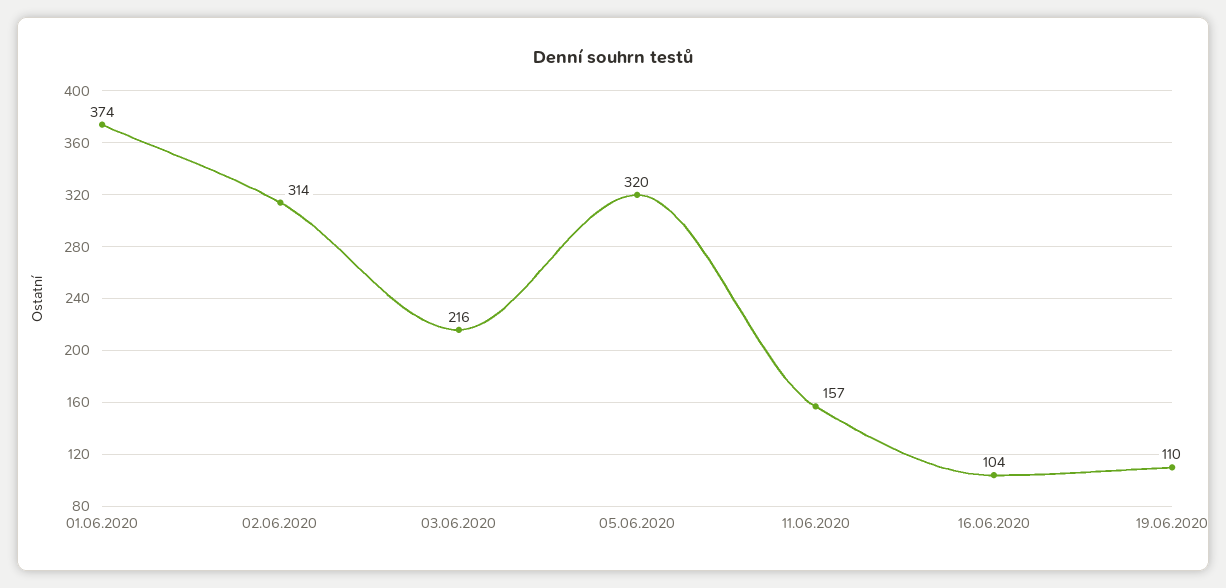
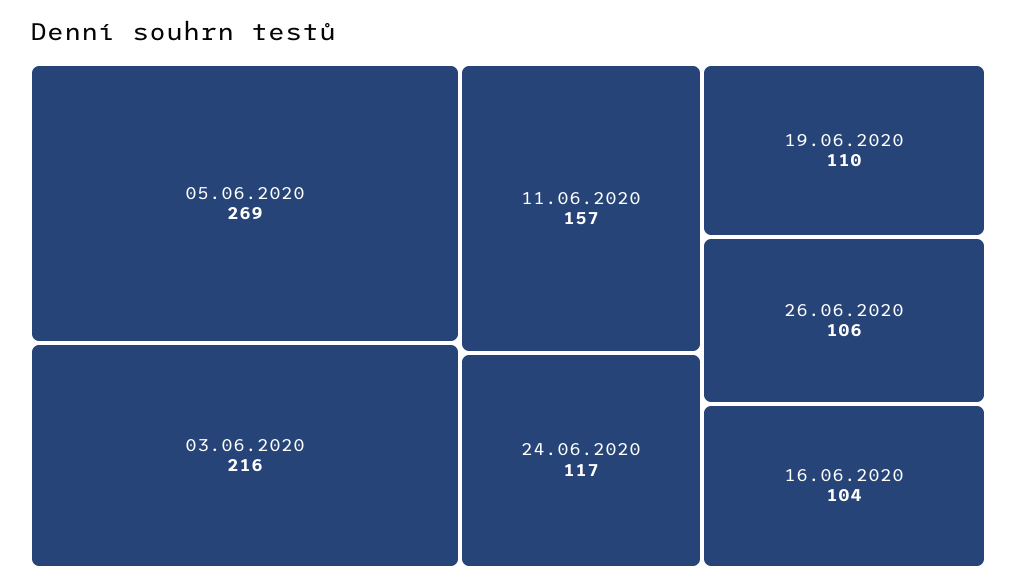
01.06.2020: 374 -> none
02.06.2020: 314 -> none
05.06.2020: 320 -> 269
24.06.2020: none -> 117
26.06.2020: none -> 106

